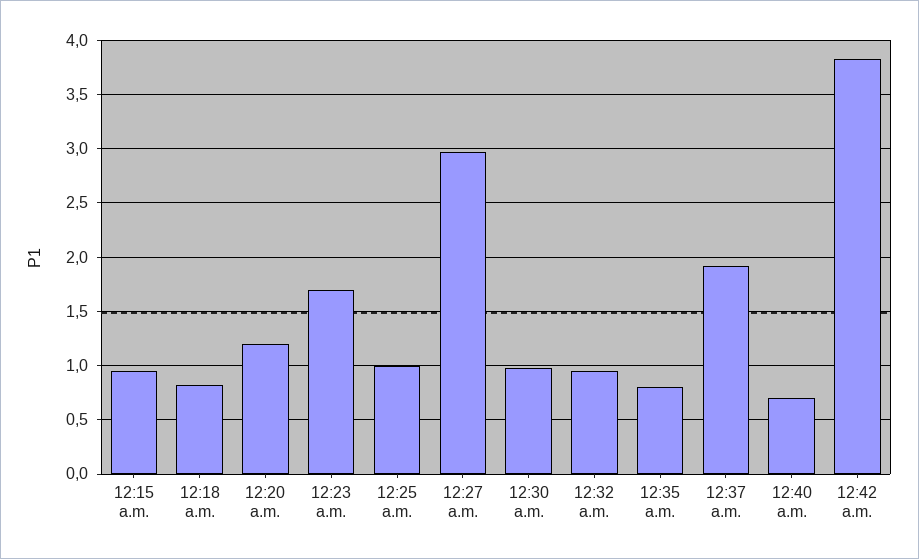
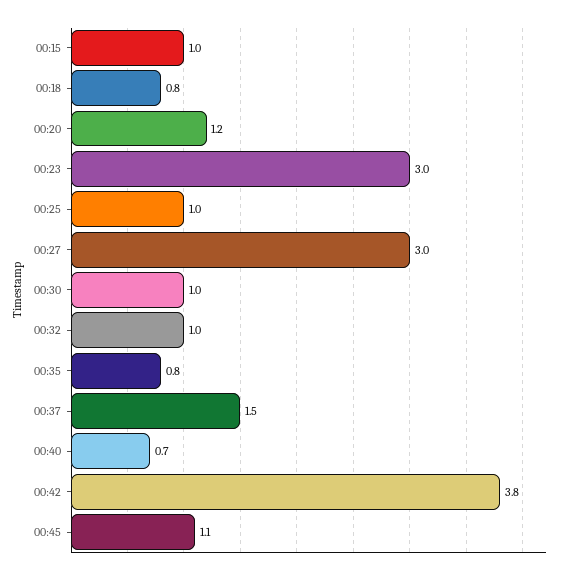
12:23 a.m.: 1.7 -> 3
12:37 a.m.: 1.9 -> 1.5
00:45: none -> 1.1

